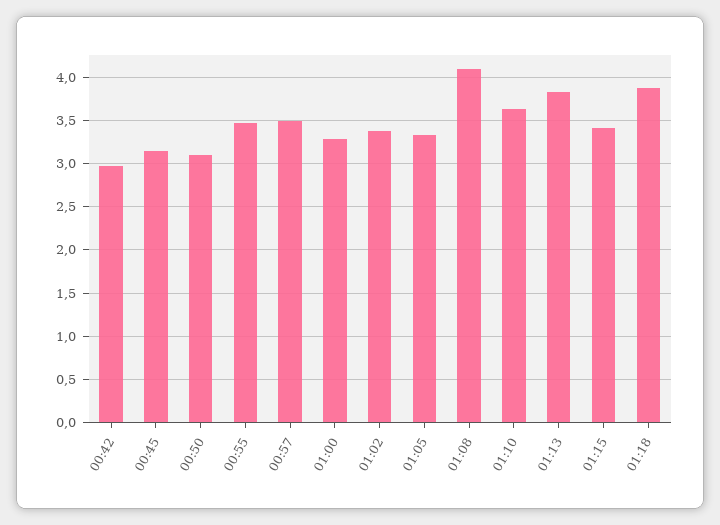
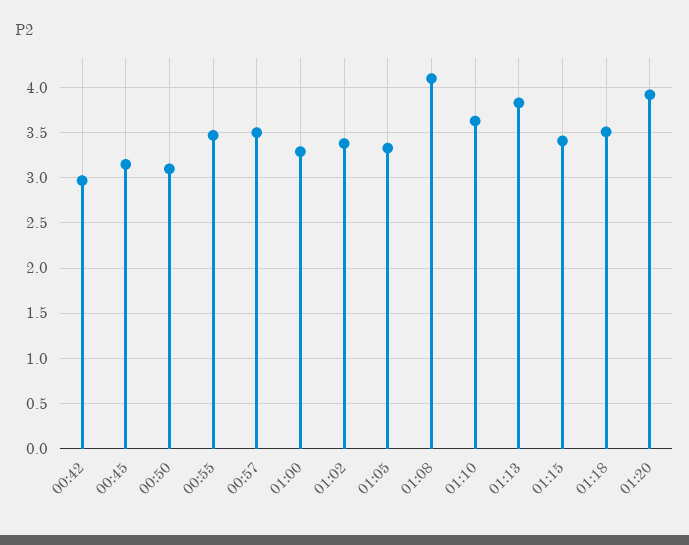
01:18: 3.9 -> 3.5
01:20: none -> 3.9

